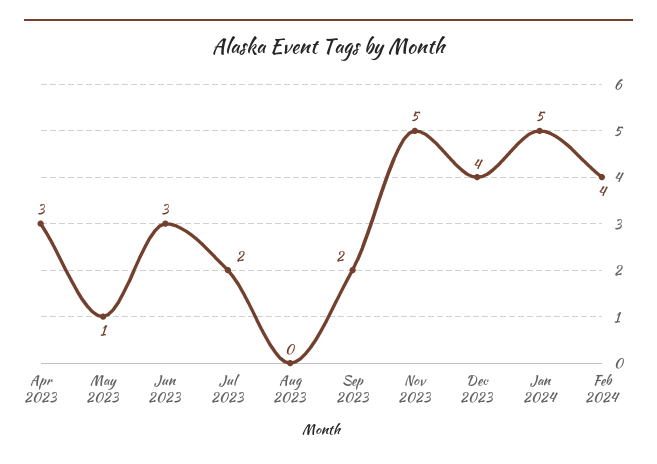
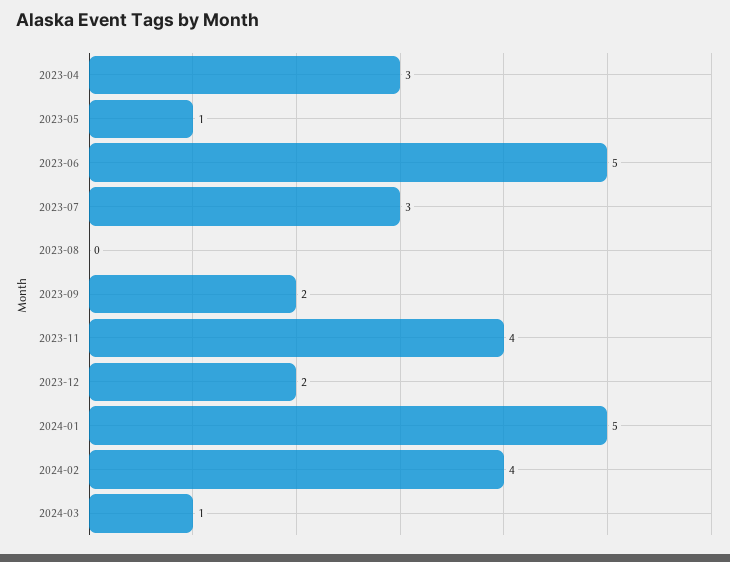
Jun 2023: 3 -> 5
Jul 2023: 2 -> 3
Nov 2023: 5 -> 4
Dec 2023: 4 -> 2
2024-03: none -> 1

